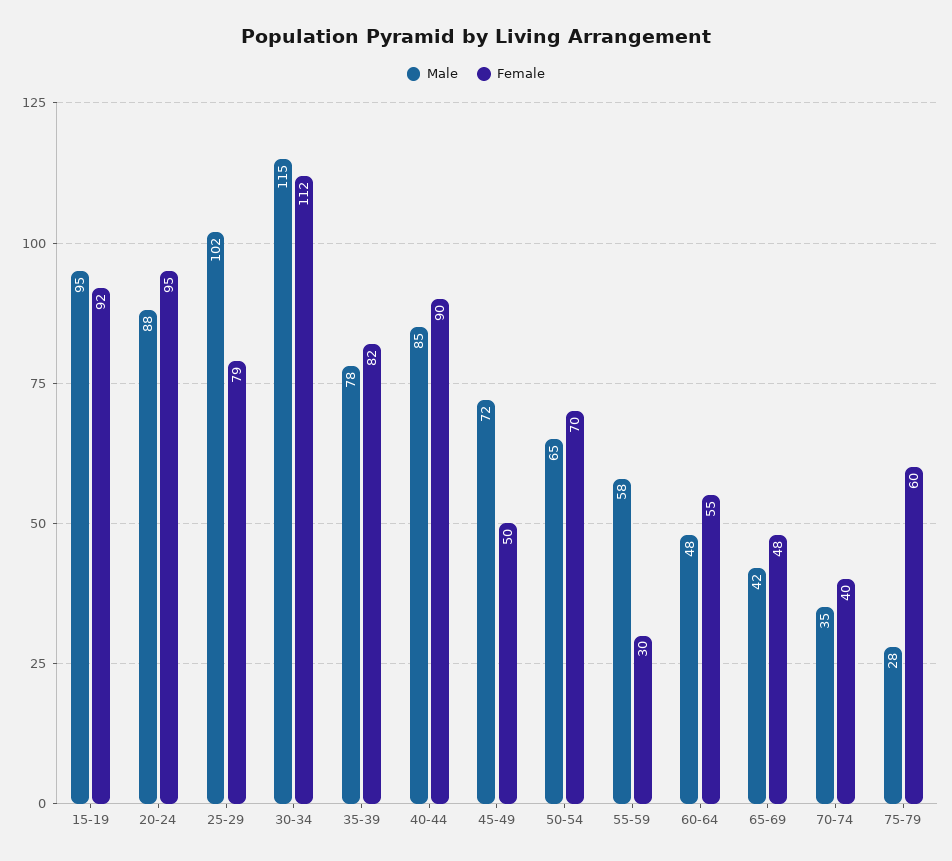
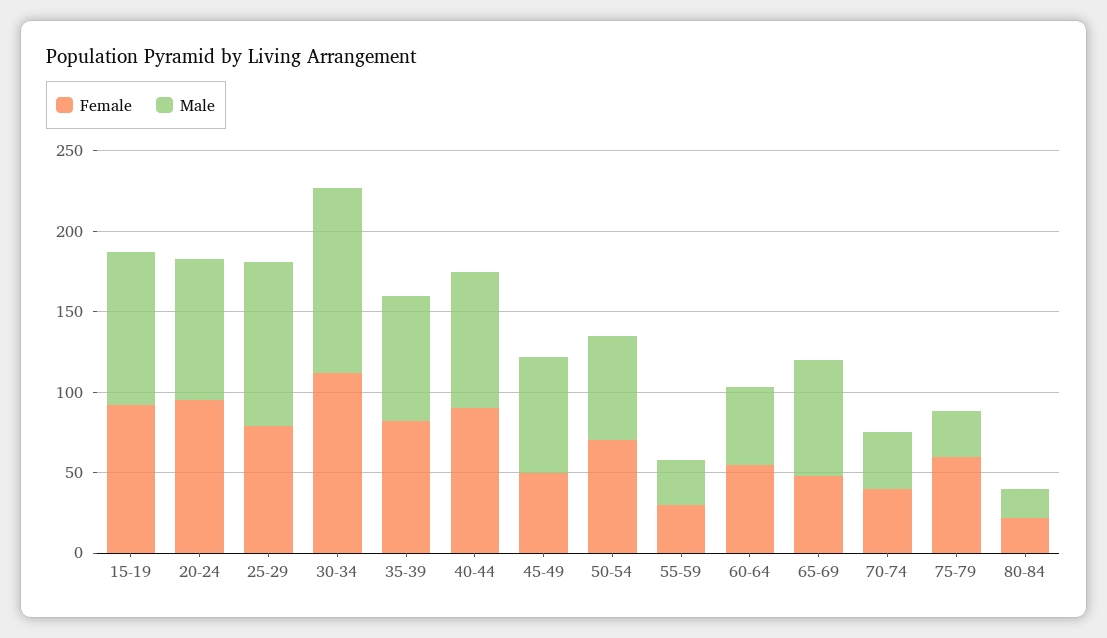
Male, 55-59: 58 -> 30
Male, 65-69: 42 -> 70
Female, 80-84: none -> 20
Male, 80-84: none -> 20

